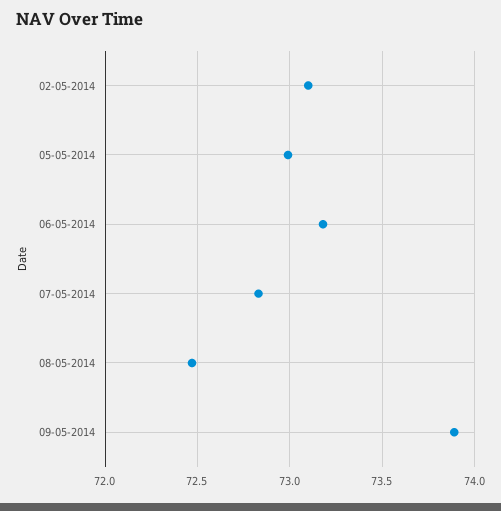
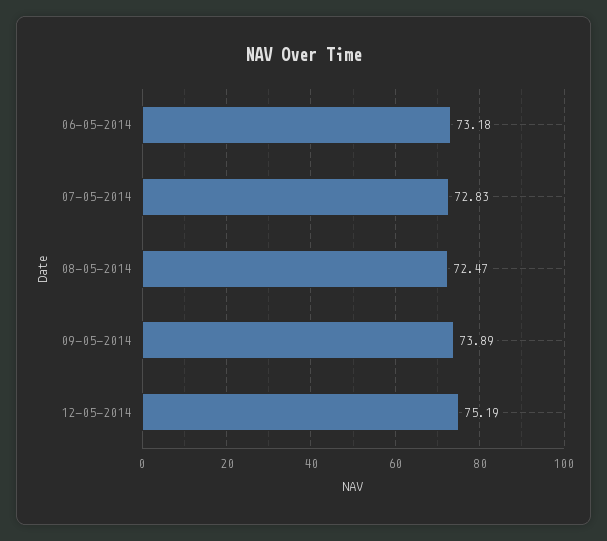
02-05-2014: 73.1 -> none
05-05-2014: 73 -> none
12-05-2014: none -> 75.19

